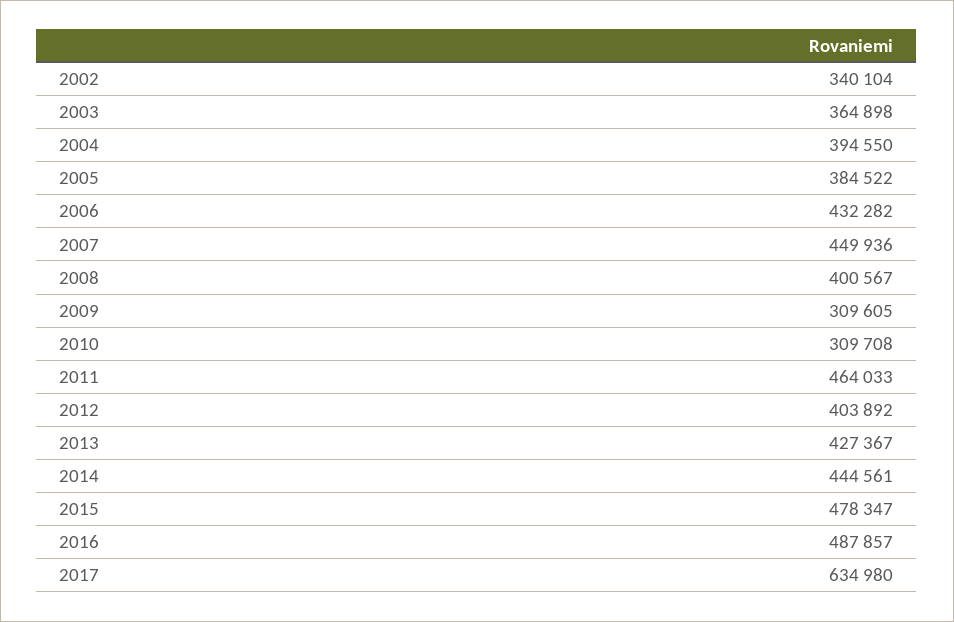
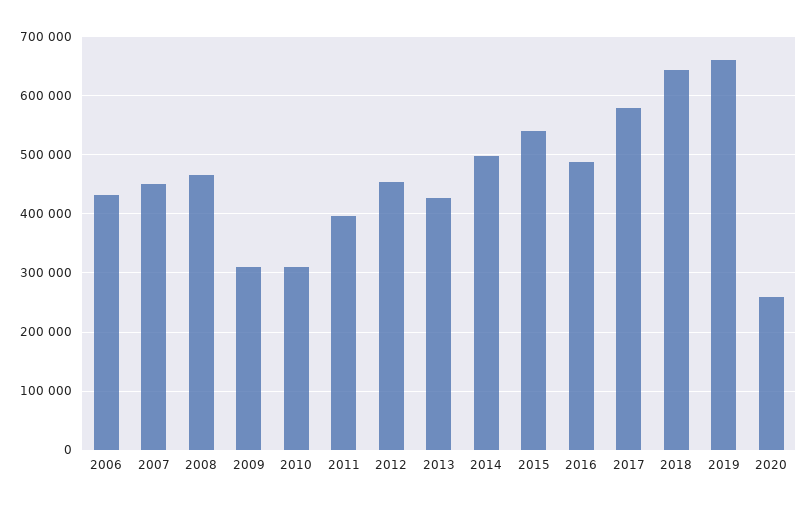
2002: 340104 -> none
2003: 364898 -> none
2004: 394550 -> none
2005: 384522 -> none
2008: 400567 -> 460000
2011: 464033 -> 400000
2012: 403892 -> 460000
2014: 444561 -> 500000
2015: 478347 -> 540000
2017: 634980 -> 580000
2018: none -> 640000
2019: none -> 660000
2020: none -> 260000

